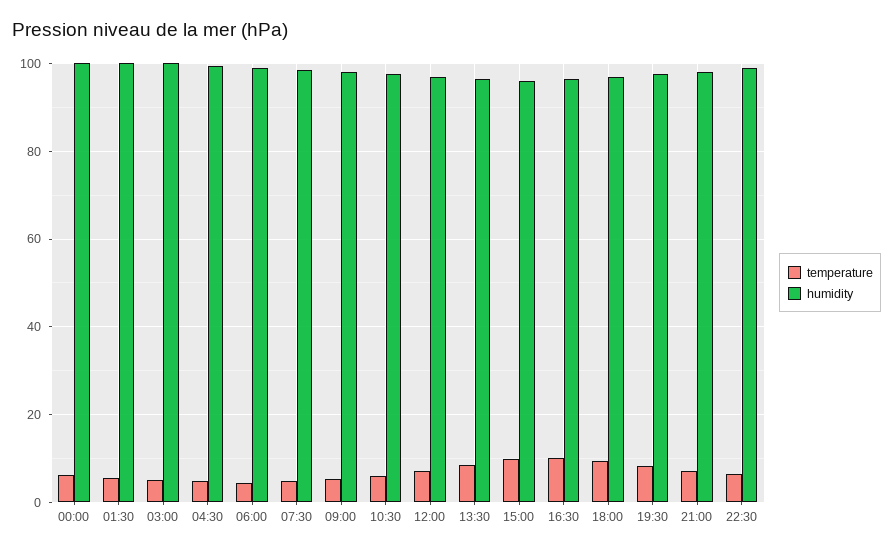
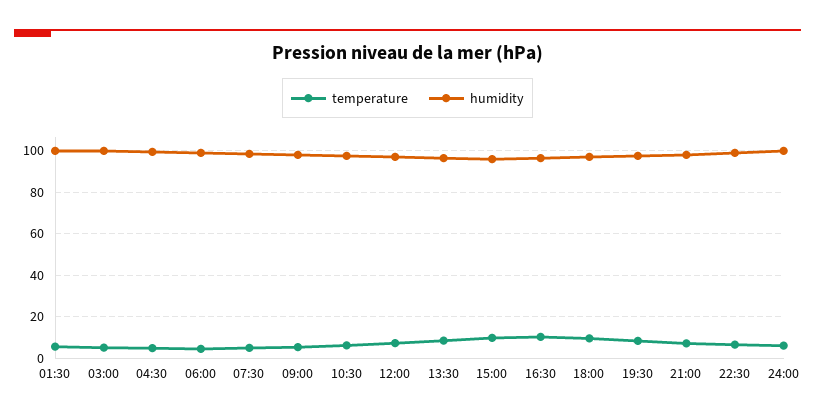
temperature, 00:00: 6 -> none
humidity, 00:00: 100 -> none
temperature, 24:00: none -> 5
humidity, 24:00: none -> 100

